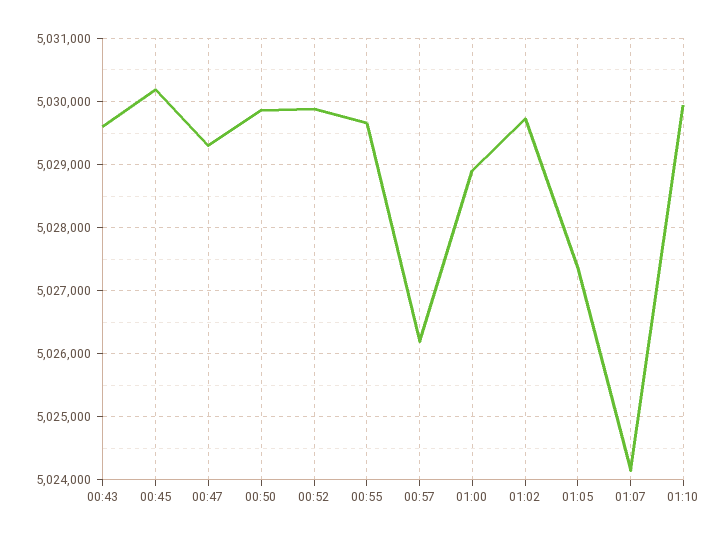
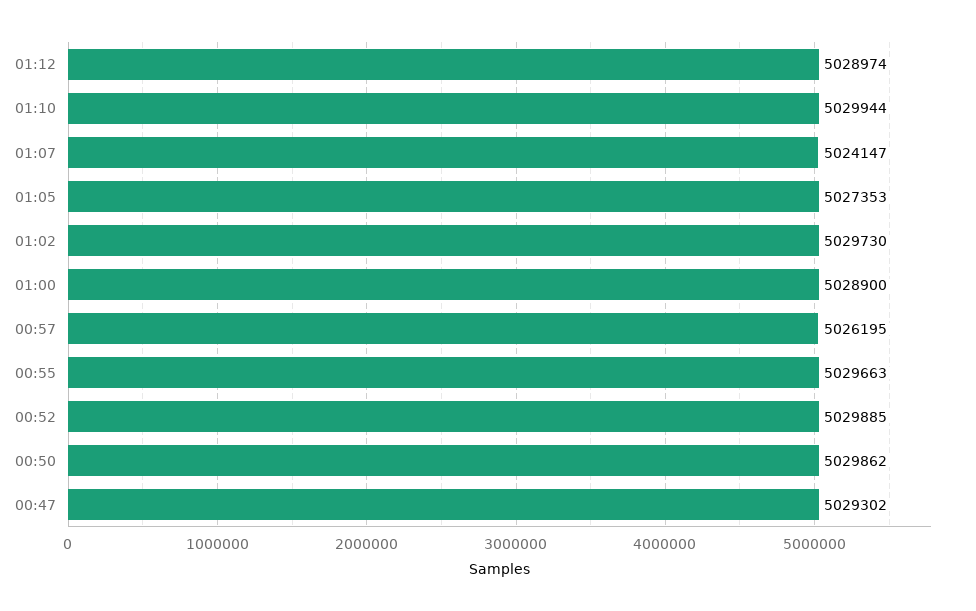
00:43: 5029600 -> none
00:45: 5030200 -> none
01:12: none -> 5028974

